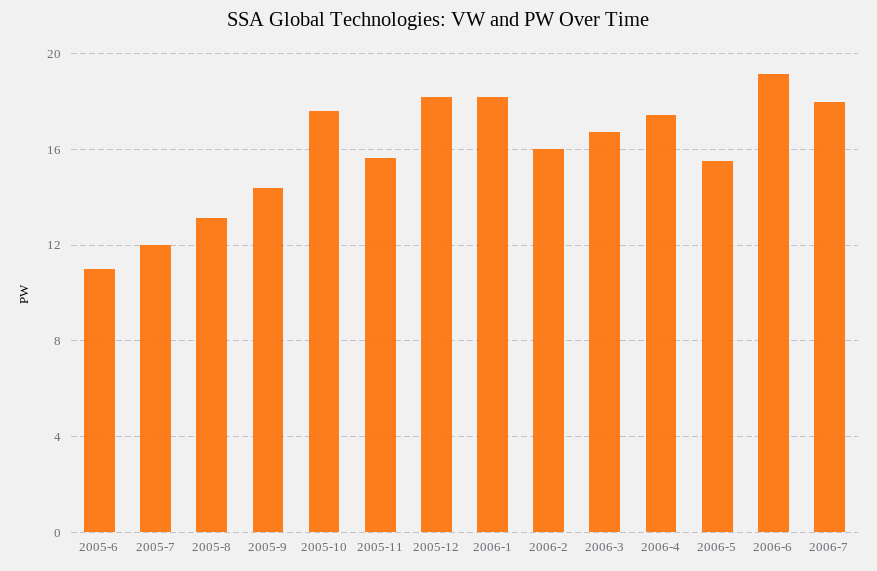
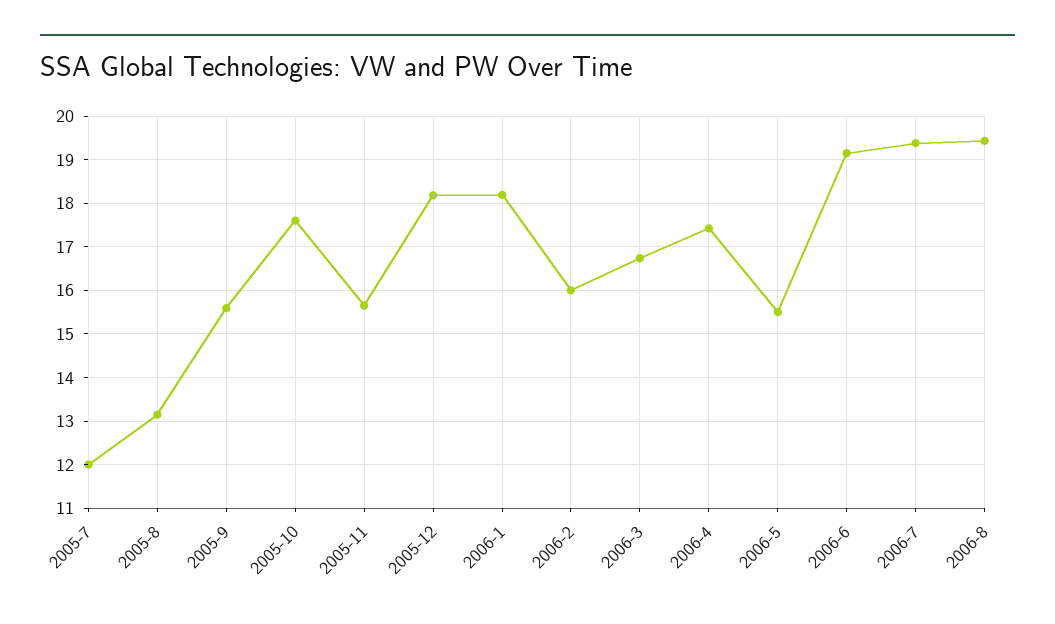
2005-6: 11 -> none
2005-9: 14.5 -> 15.6
2006-7: 18 -> 19.4
2006-8: none -> 19.4

